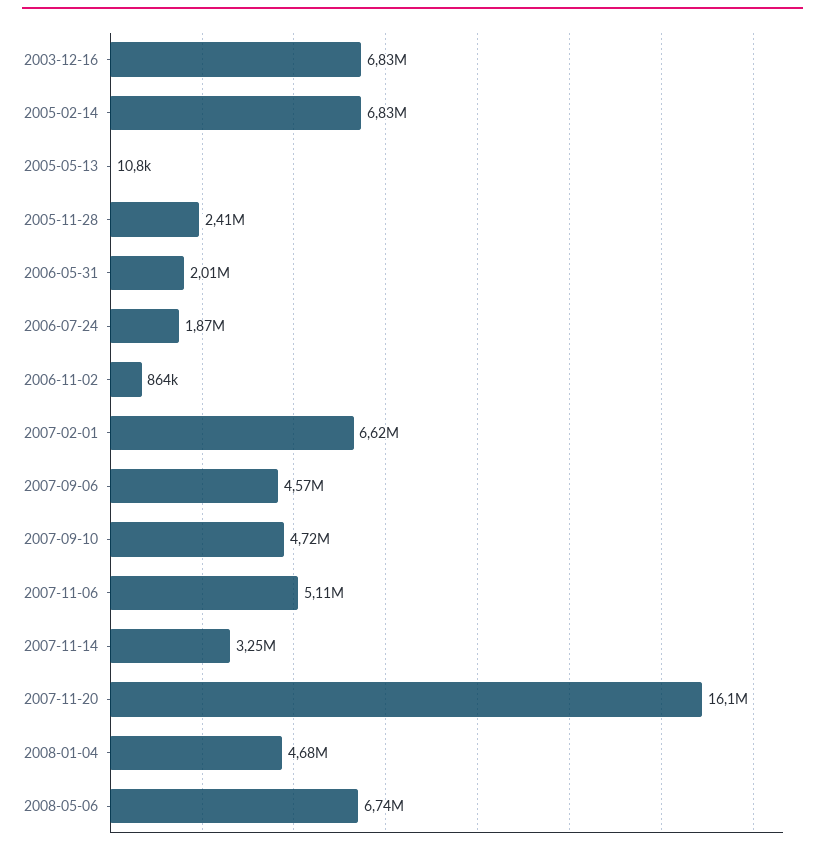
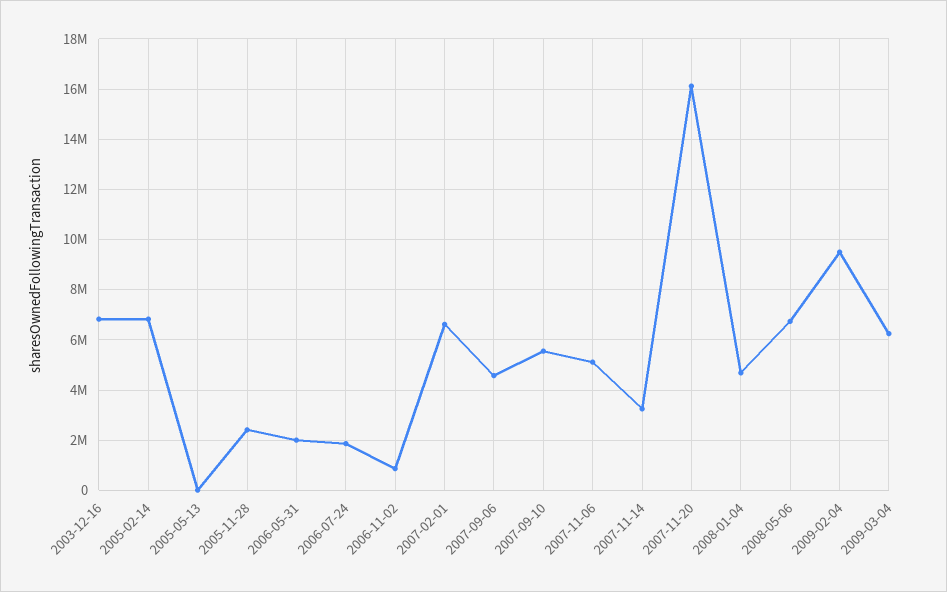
2007-09-10: 4720000 -> 5500000
2009-02-04: none -> 9500000
2009-03-04: none -> 6250000

